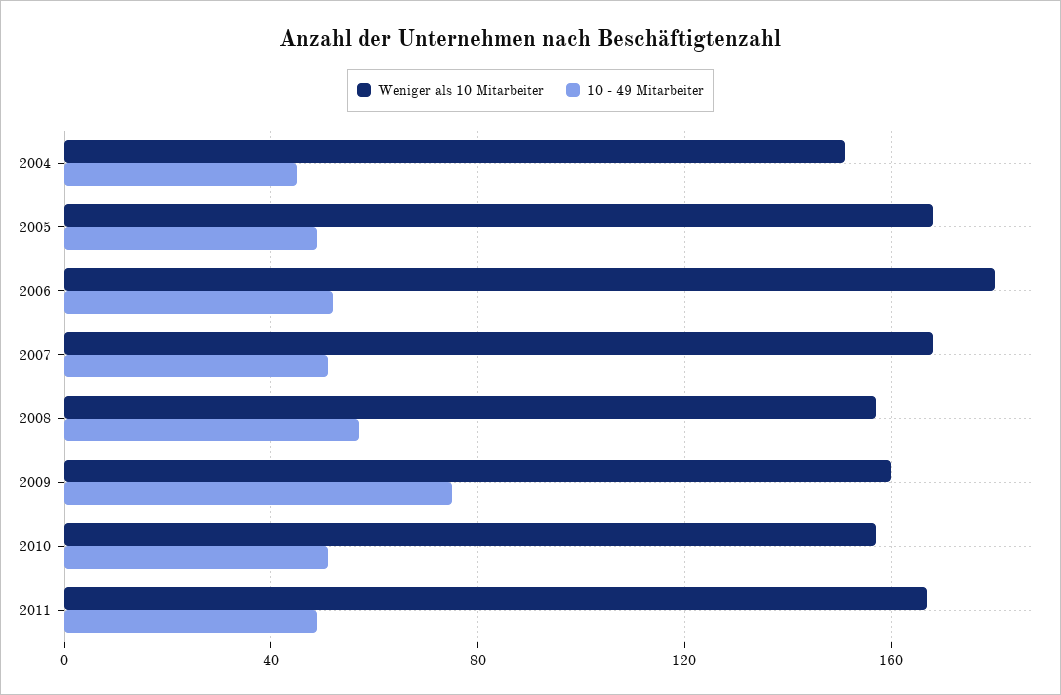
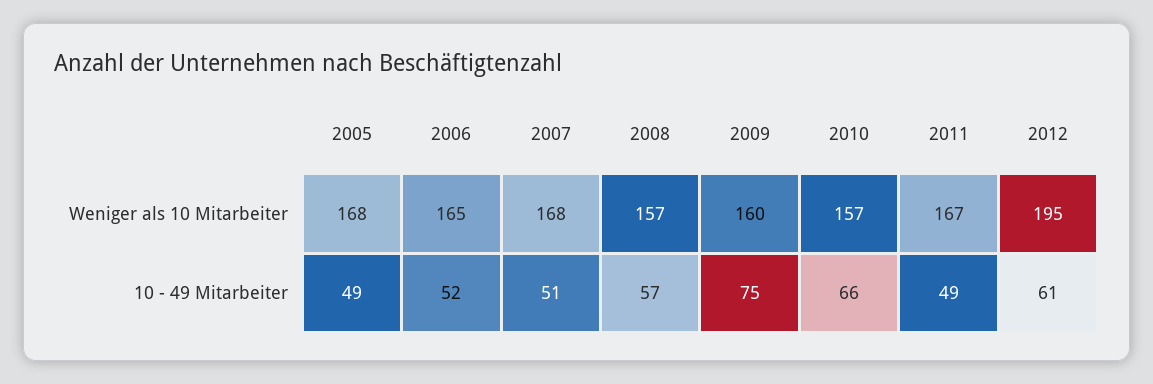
Weniger als 10 Mitarbeiter, 2004: 150 -> none
10 - 49 Mitarbeiter, 2004: 45 -> none
Weniger als 10 Mitarbeiter, 2006: 180 -> 165
10 - 49 Mitarbeiter, 2010: 50 -> 66
Weniger als 10 Mitarbeiter, 2012: none -> 195
10 - 49 Mitarbeiter, 2012: none -> 61

